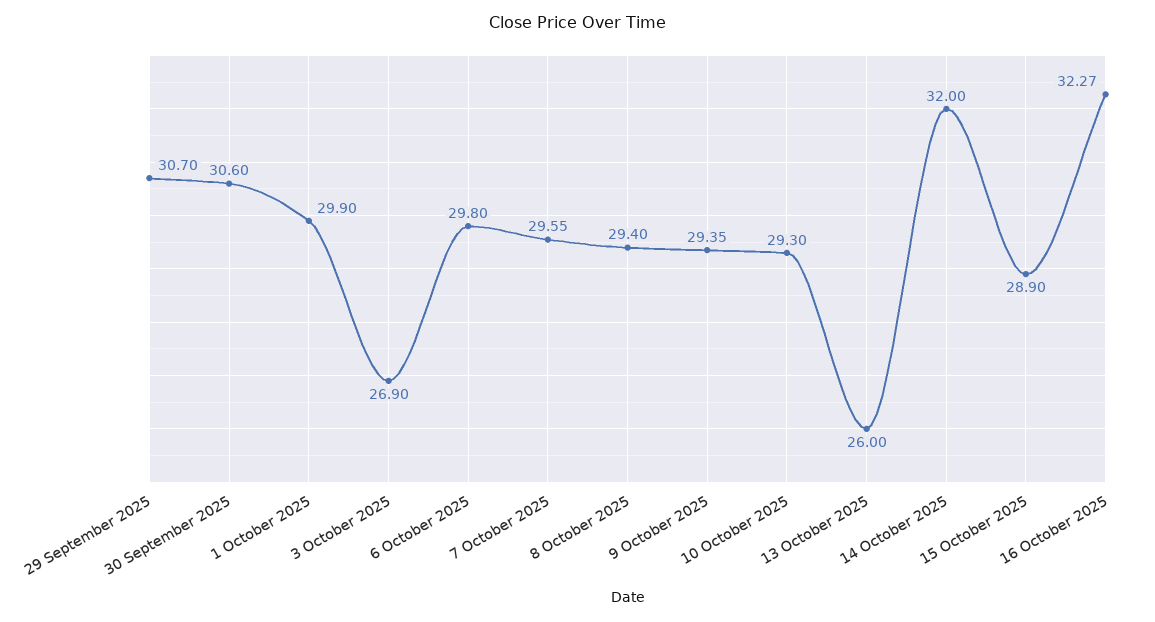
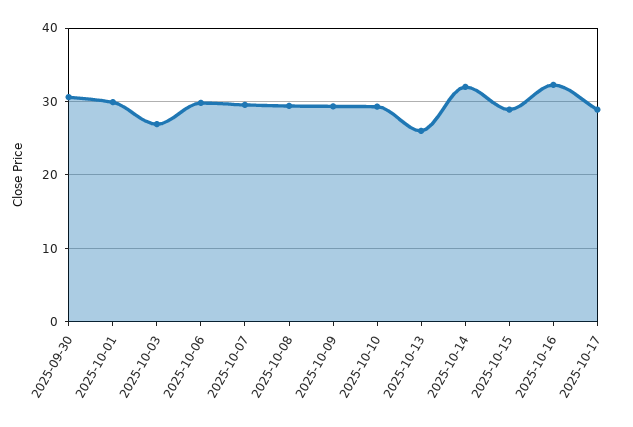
29 September 2025: 30.7 -> none
2025-10-17: none -> 29

